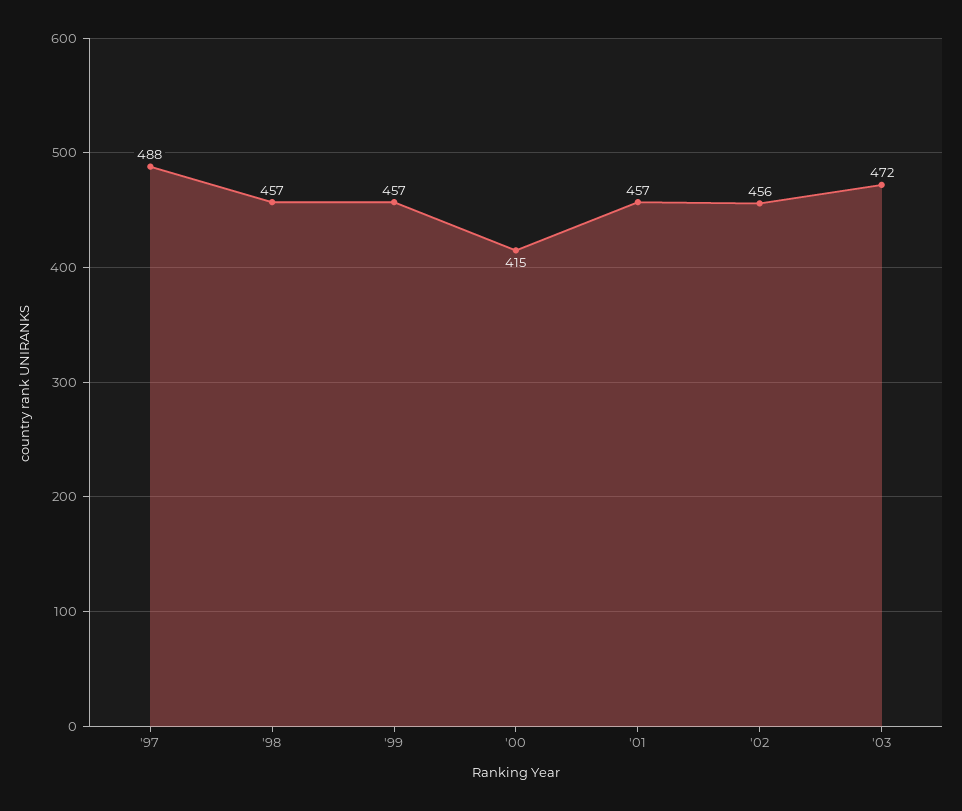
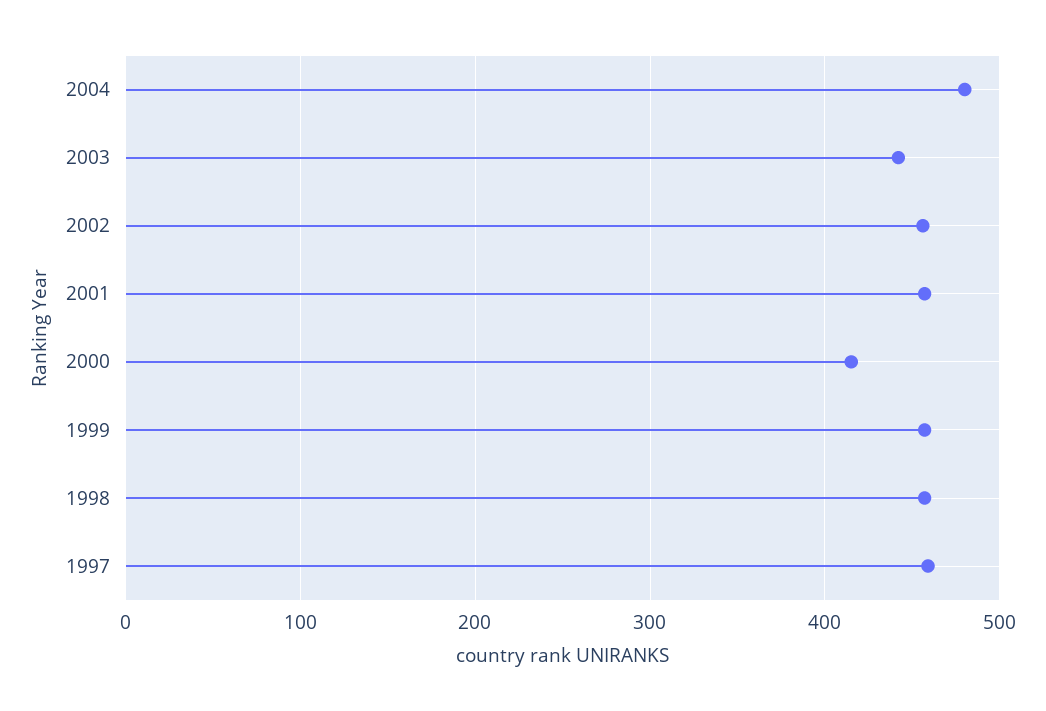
'97: 488 -> 460
'03: 472 -> 440
2004: none -> 480

